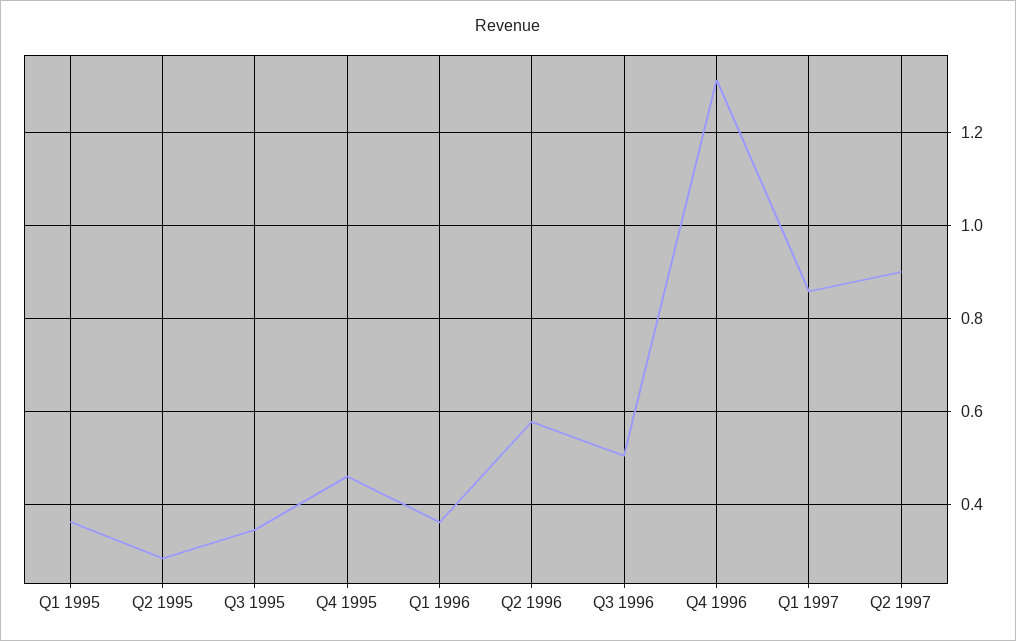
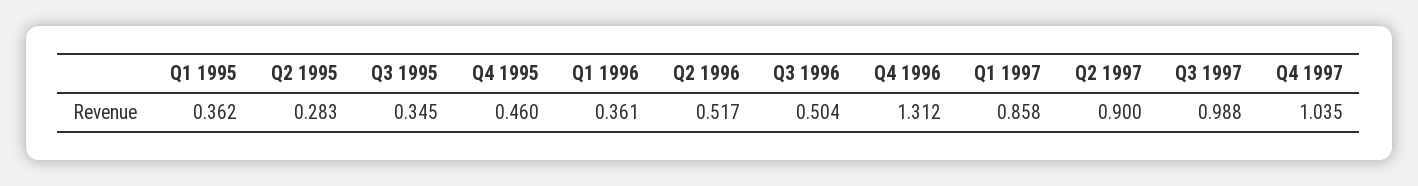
Q2 1996: 0.58 -> 0.517
Q3 1997: none -> 0.988
Q4 1997: none -> 1.035

